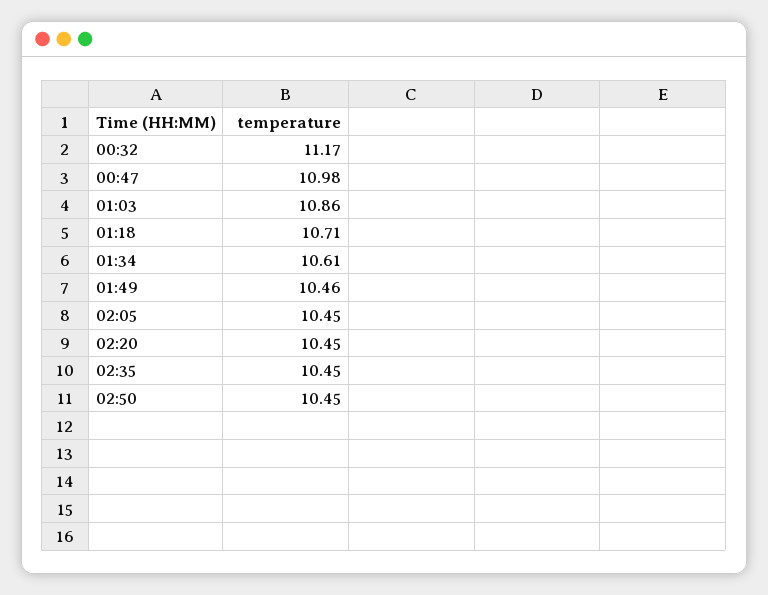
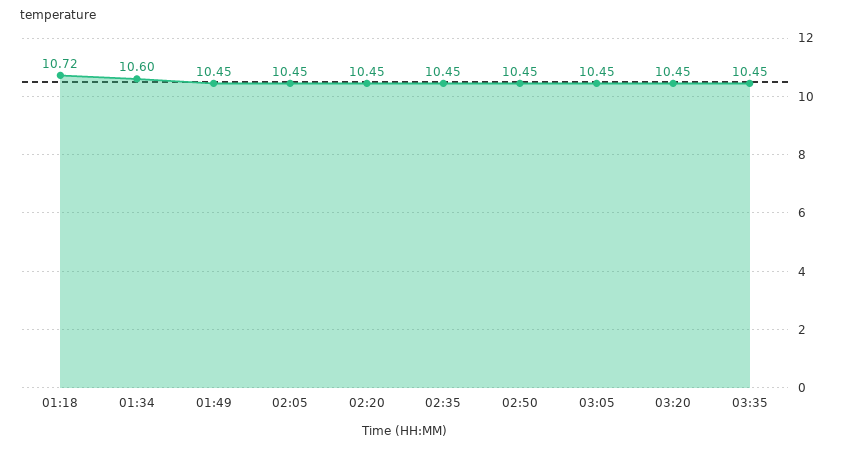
00:32: 11.17 -> none
00:47: 10.98 -> none
01:03: 10.86 -> none
01:18: 10.71 -> 10.72
01:34: 10.61 -> 10.6
01:49: 10.46 -> 10.45
03:05: none -> 10.45
03:20: none -> 10.45
03:35: none -> 10.45

